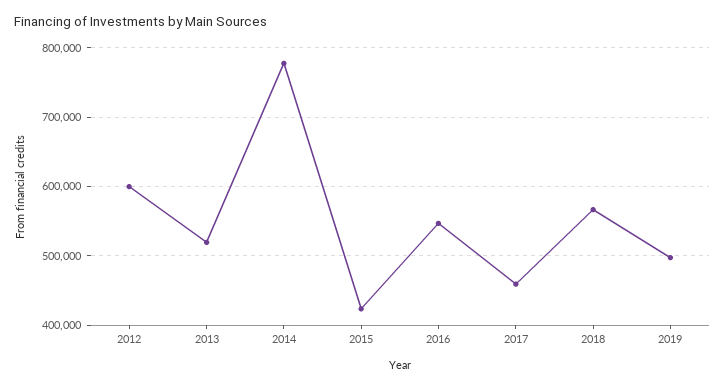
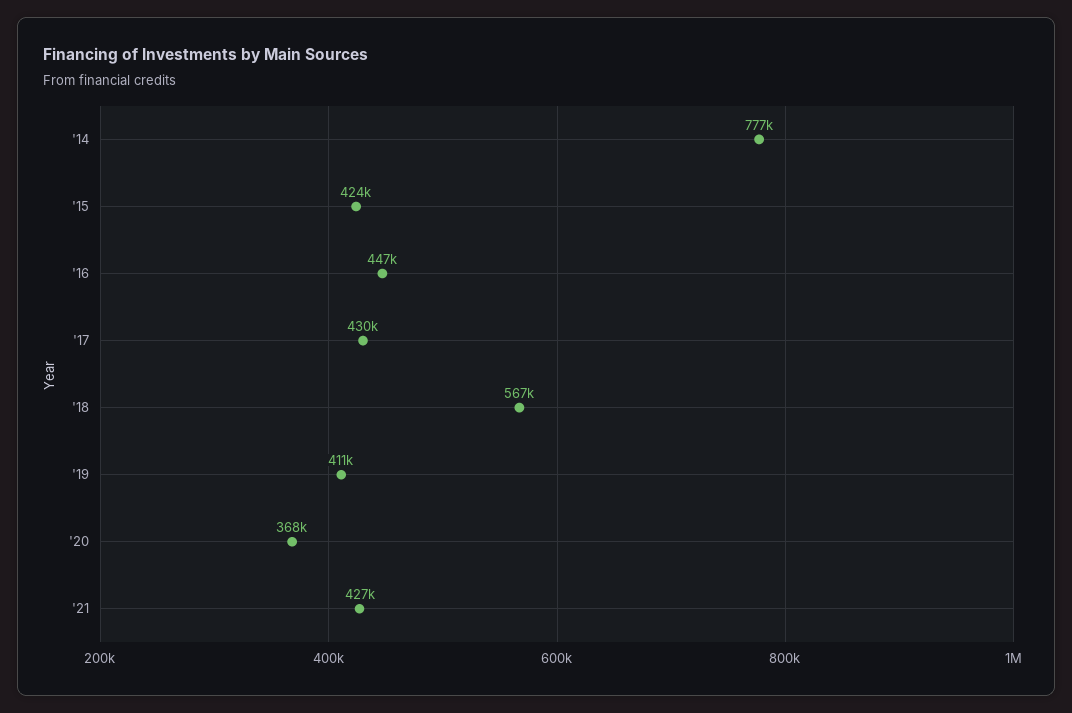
2012: 600000 -> none
2013: 520000 -> none
2016: 550000 -> 447000
2017: 460000 -> 430000
2019: 500000 -> 411000
'20: none -> 368000
'21: none -> 427000

